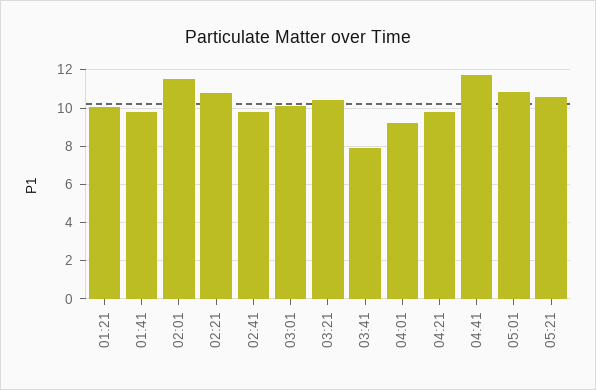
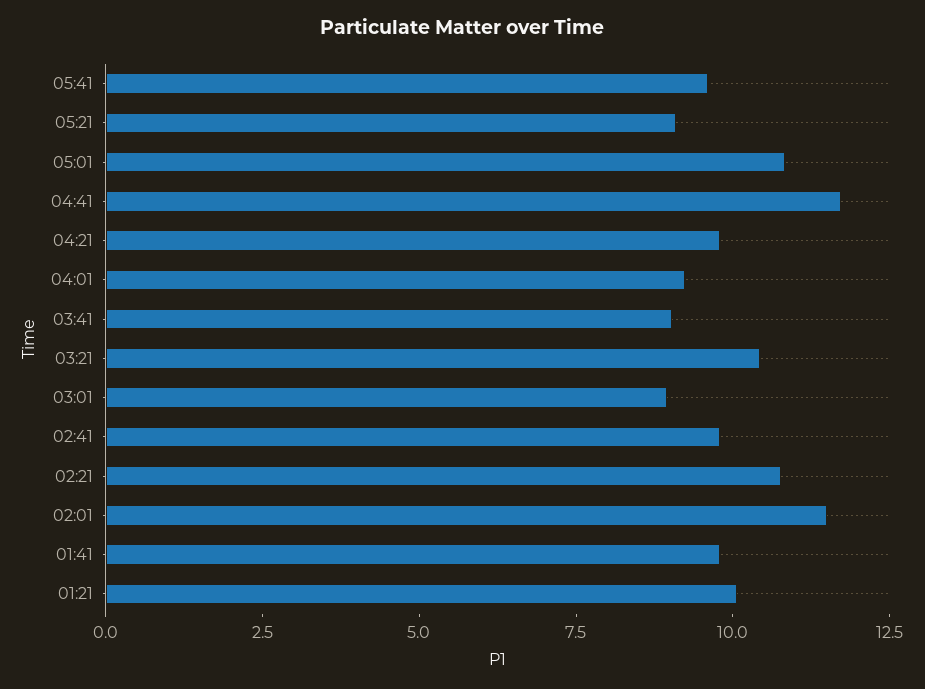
03:01: 10 -> 9
03:41: 8 -> 9
05:21: 10.5 -> 9
05:41: none -> 9.5

